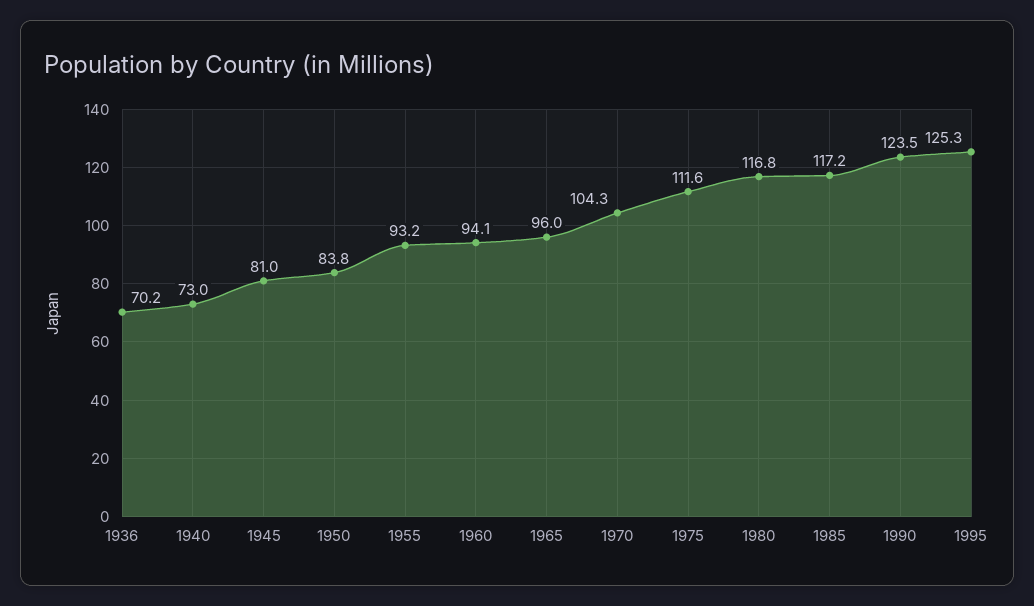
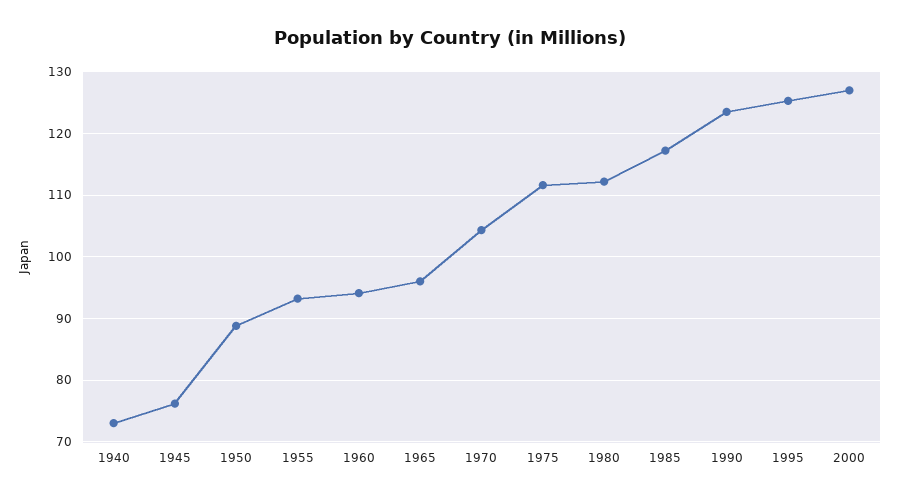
1936: 70.2 -> none
1945: 81 -> 76
1950: 83.8 -> 89
1980: 116.8 -> 112
2000: none -> 127

